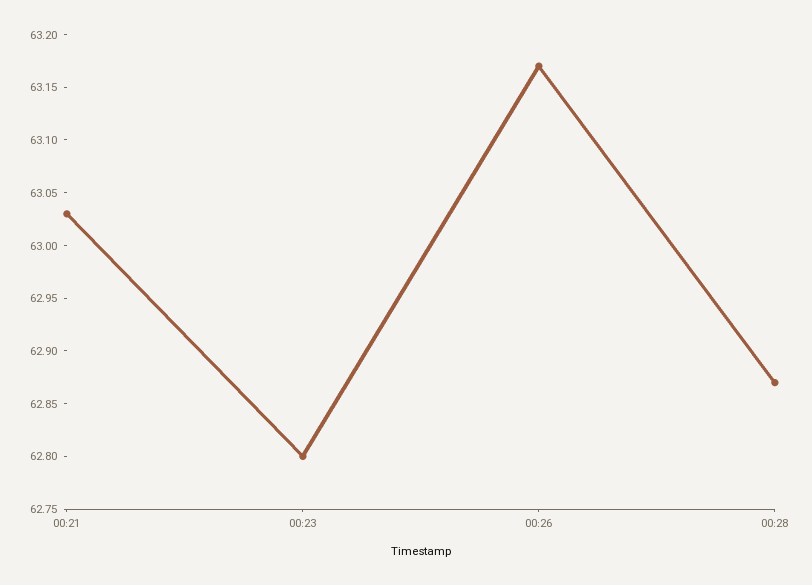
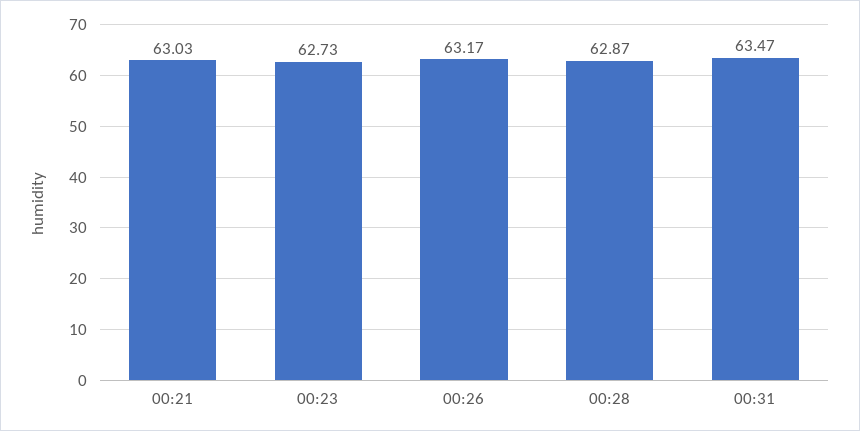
00:23: 62.8 -> 62.73
00:31: none -> 63.47

